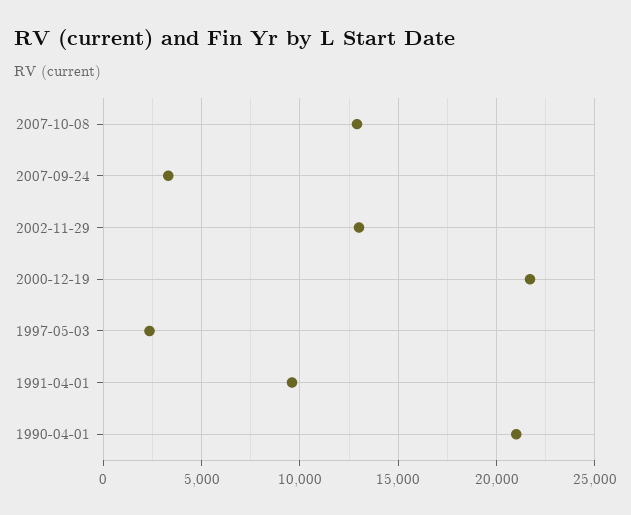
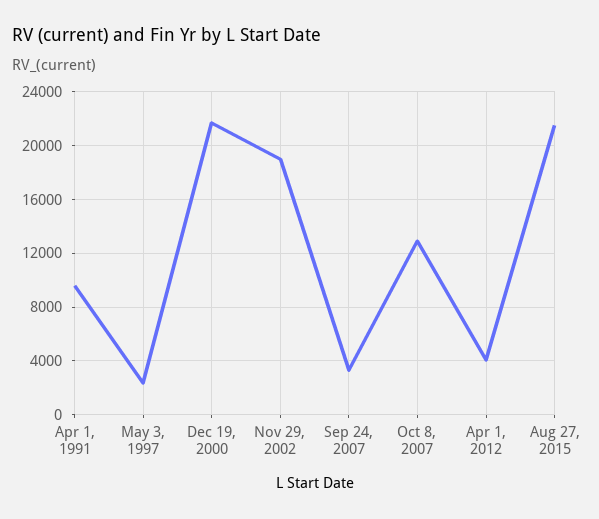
2002-11-29: 13000 -> 19000
1990-04-01: 21000 -> none
Apr 1, 2012: none -> 4000
Aug 27, 2015: none -> 21500

